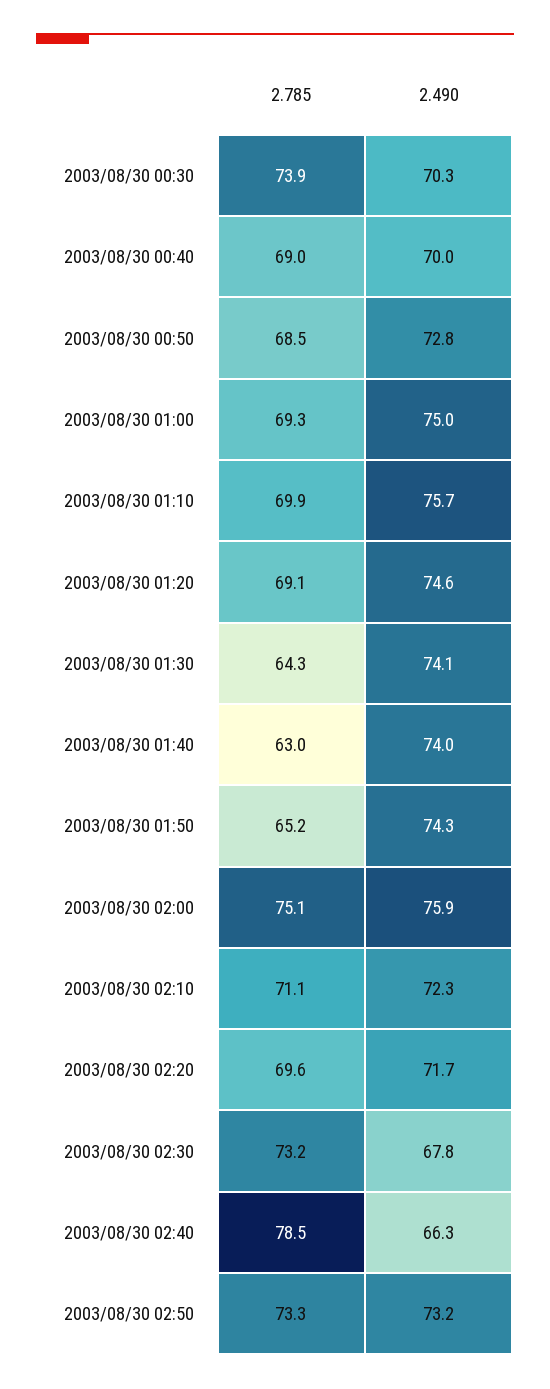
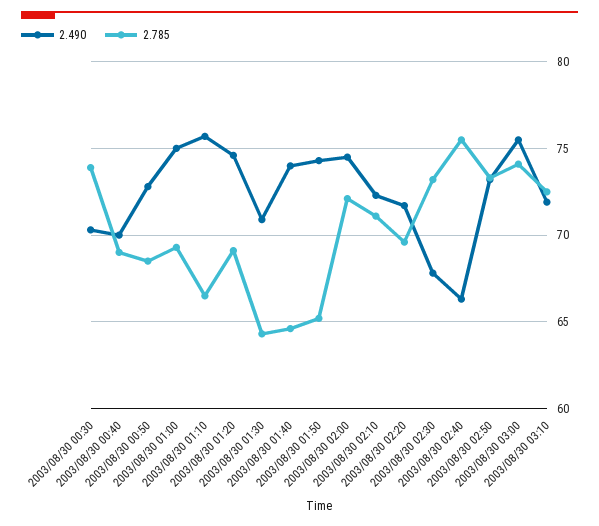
2.785, 2003/08/30 01:10: 69.9 -> 66.5
2.490, 2003/08/30 01:30: 74.1 -> 71
2.785, 2003/08/30 01:40: 63 -> 64.5
2.785, 2003/08/30 02:00: 75.1 -> 72
2.490, 2003/08/30 02:00: 75.9 -> 74.5
2.785, 2003/08/30 02:40: 78.5 -> 75.5
2.490, 2003/08/30 03:00: none -> 75.5
2.785, 2003/08/30 03:00: none -> 74
2.490, 2003/08/30 03:10: none -> 72
2.785, 2003/08/30 03:10: none -> 72.5

